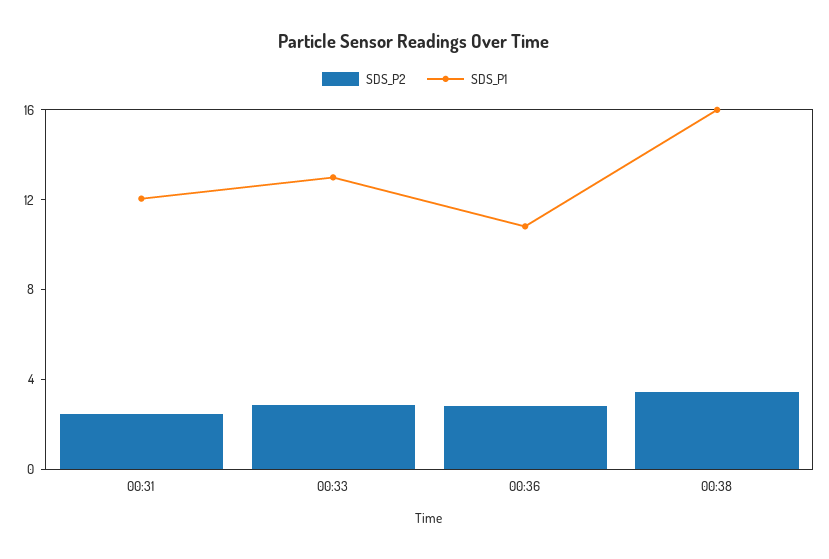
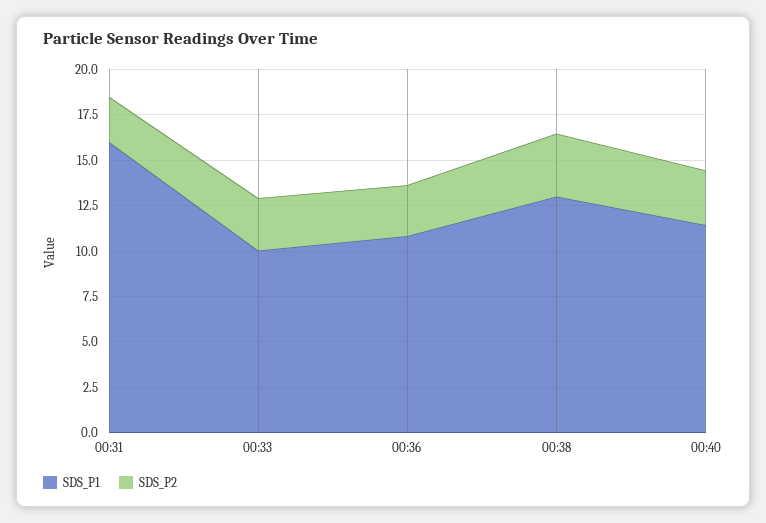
SDS_P1, 00:31: 12 -> 16
SDS_P1, 00:33: 13 -> 10
SDS_P1, 00:38: 16 -> 13
SDS_P1, 00:40: none -> 11.5
SDS_P2, 00:40: none -> 3

